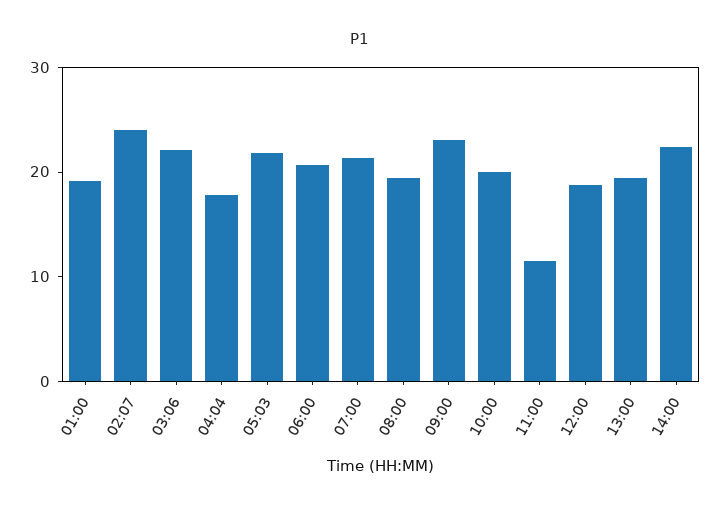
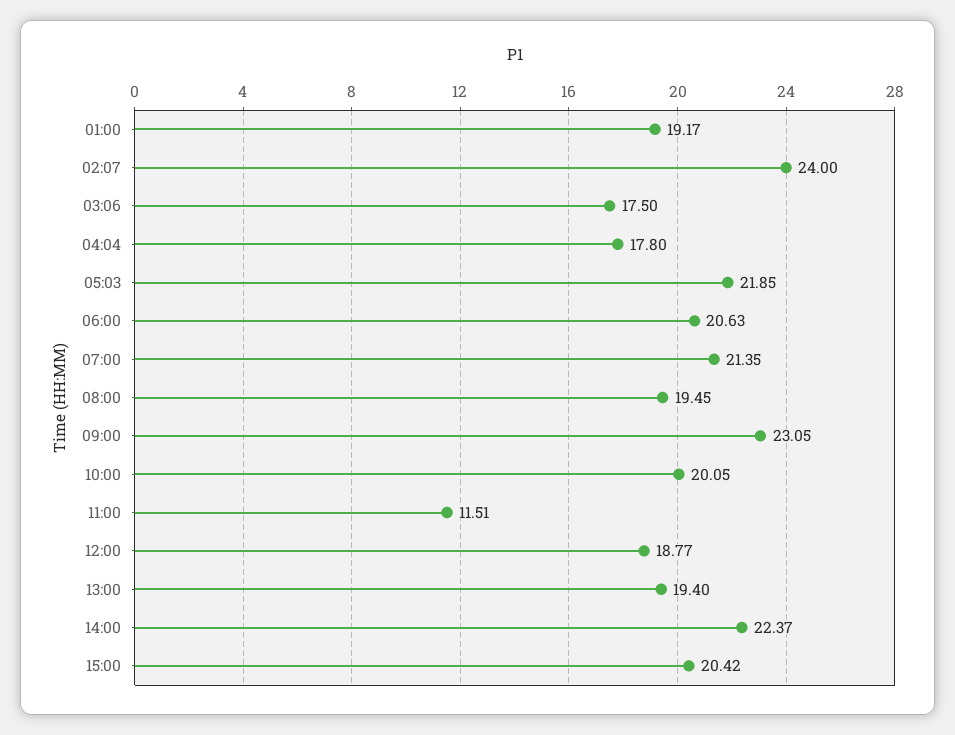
03:06: 22 -> 17.5
15:00: none -> 20.42

